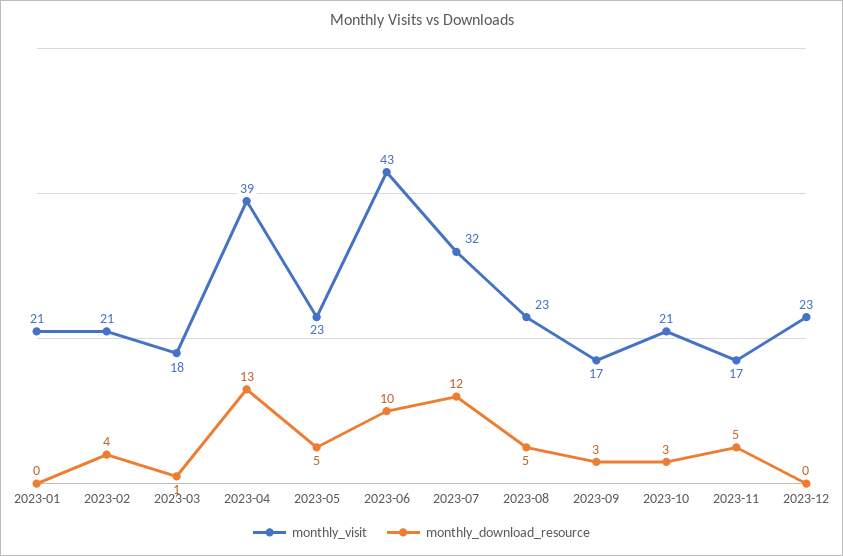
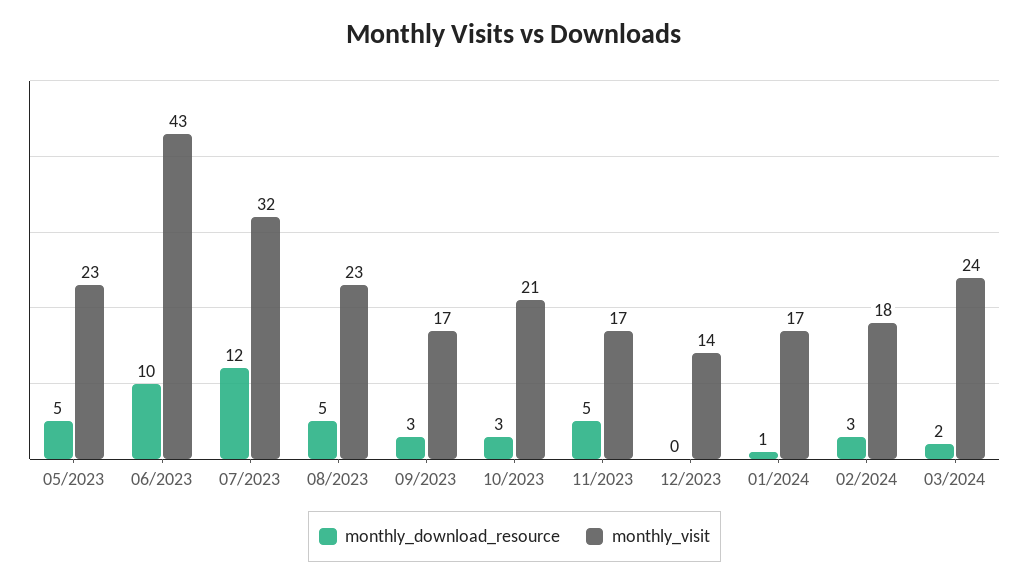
monthly_visit, 2023-01: 21 -> none
monthly_download_resource, 2023-01: 0 -> none
monthly_visit, 2023-02: 21 -> none
monthly_download_resource, 2023-02: 4 -> none
monthly_visit, 2023-03: 18 -> none
monthly_download_resource, 2023-03: 1 -> none
monthly_visit, 2023-04: 39 -> none
monthly_download_resource, 2023-04: 13 -> none
monthly_visit, 2023-12: 23 -> 14
monthly_download_resource, 01/2024: none -> 1
monthly_visit, 01/2024: none -> 17
monthly_download_resource, 02/2024: none -> 3
monthly_visit, 02/2024: none -> 18
monthly_download_resource, 03/2024: none -> 2
monthly_visit, 03/2024: none -> 24

